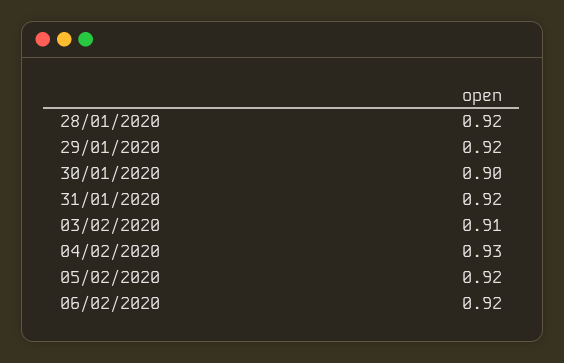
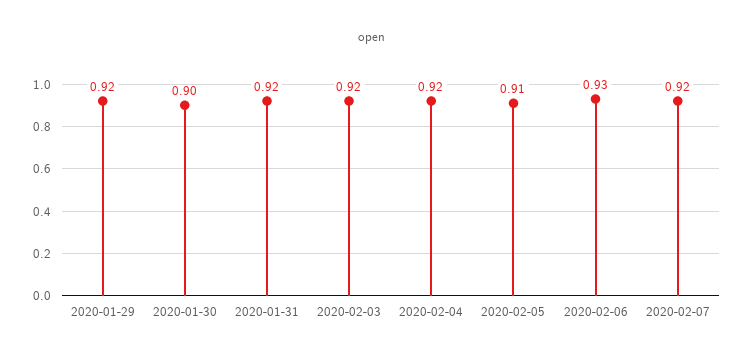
28/01/2020: 0.92 -> none
03/02/2020: 0.91 -> 0.92
04/02/2020: 0.93 -> 0.92
05/02/2020: 0.92 -> 0.91
06/02/2020: 0.92 -> 0.93
2020-02-07: none -> 0.92

